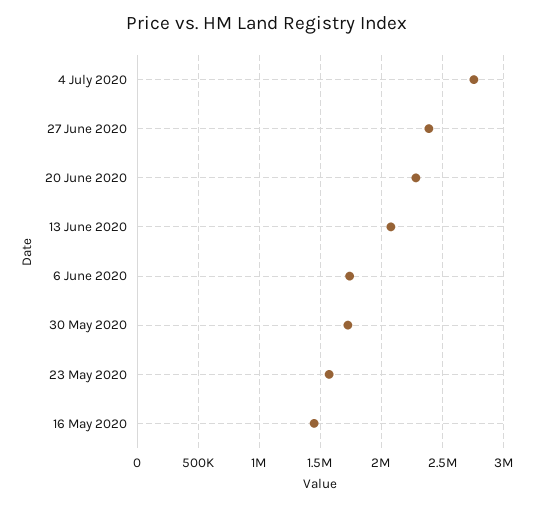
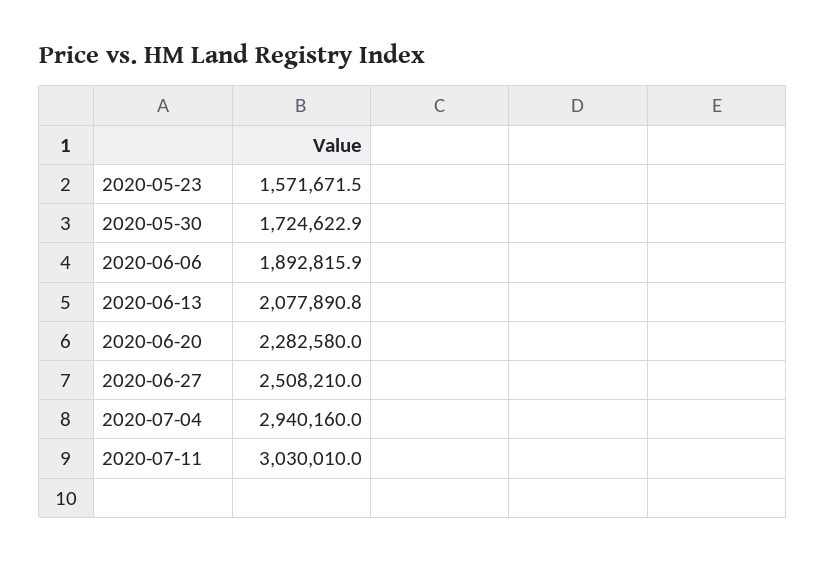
4 July 2020: 2750000 -> 2940160
27 June 2020: 2400000 -> 2508210
6 June 2020: 1750000 -> 1892815.9
16 May 2020: 1450000 -> none
2020-07-11: none -> 3030010

